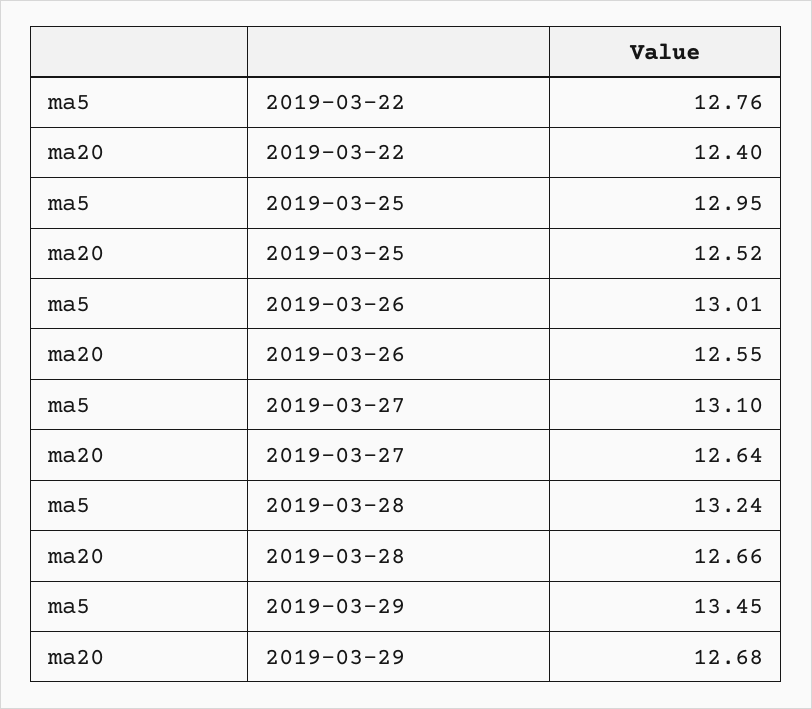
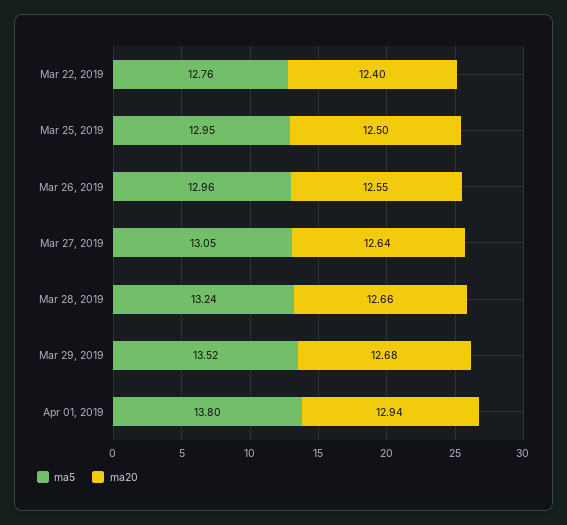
ma20, 2019-03-25: 12.52 -> 12.5
ma5, 2019-03-26: 13.01 -> 12.96
ma5, 2019-03-27: 13.1 -> 13.05
ma5, 2019-03-29: 13.45 -> 13.52
ma5, Apr 01, 2019: none -> 13.8
ma20, Apr 01, 2019: none -> 12.94

